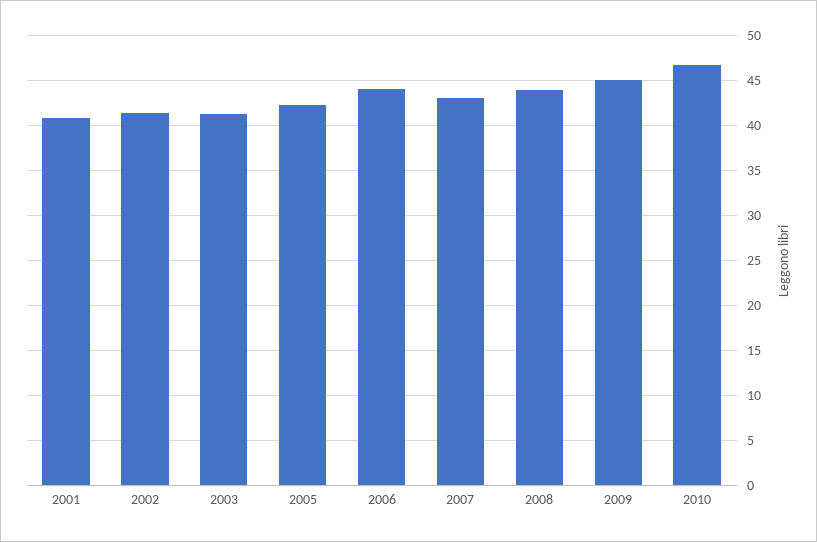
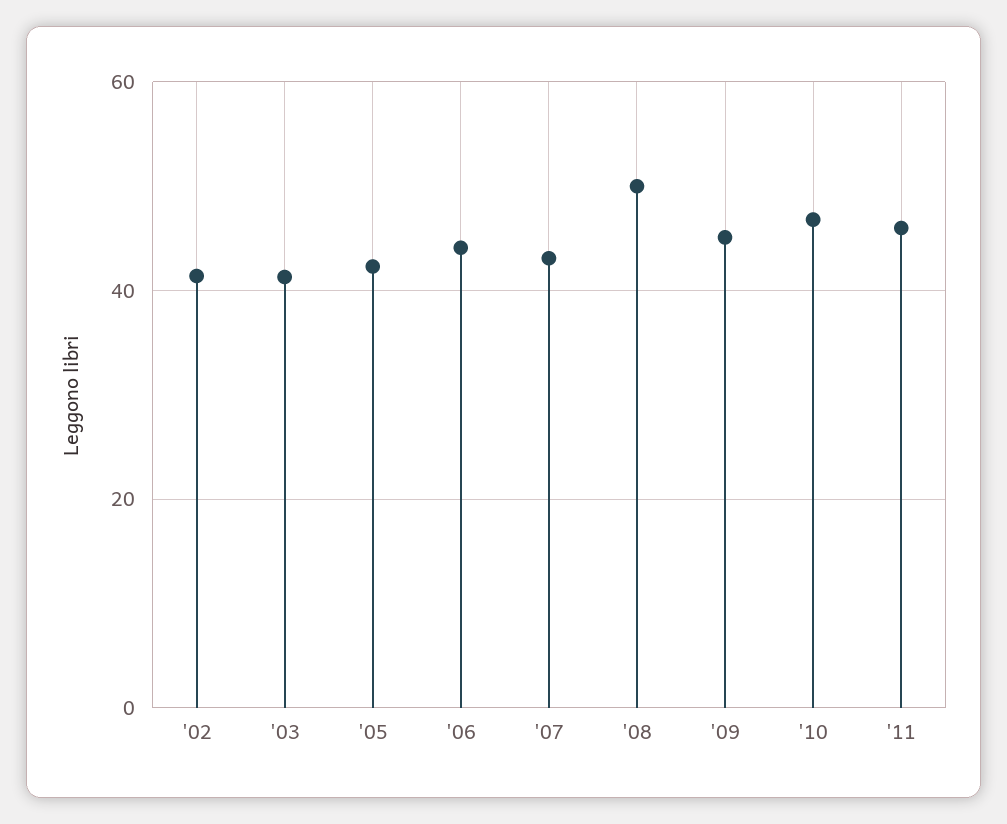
2001: 41 -> none
2008: 44 -> 50
'11: none -> 46

